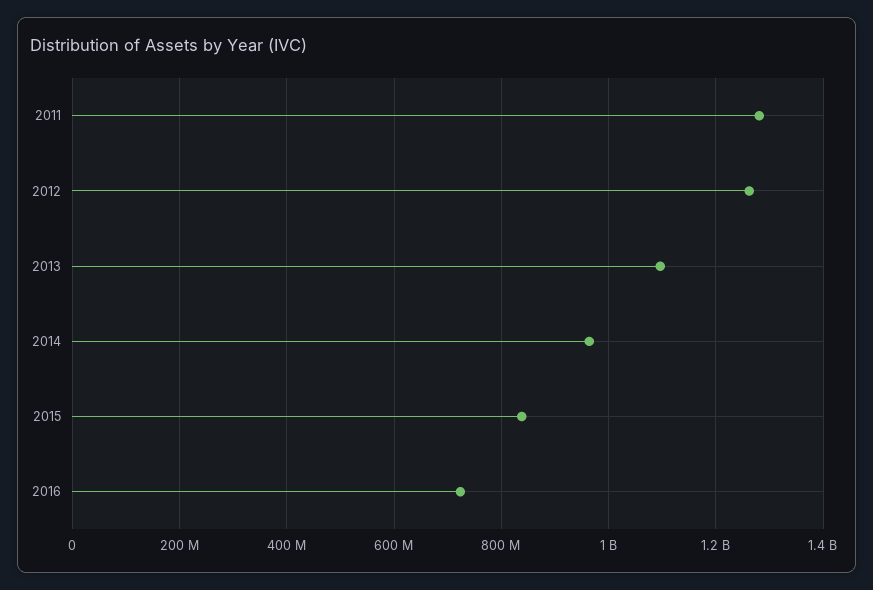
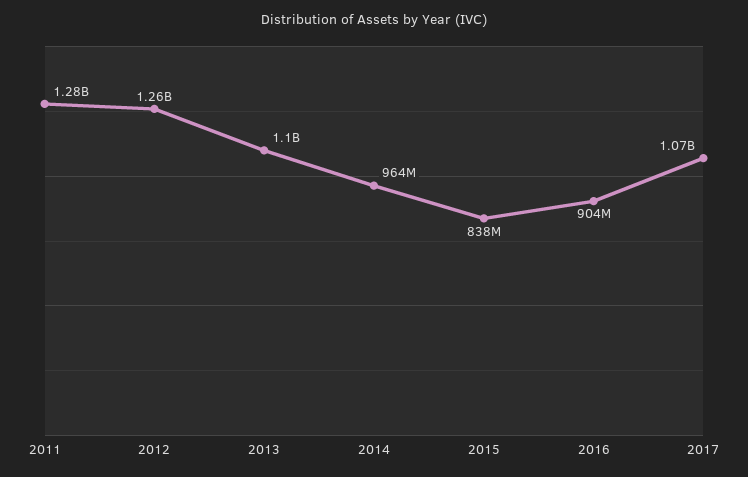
2016: 720000000 -> 904000000
2017: none -> 1070000000

